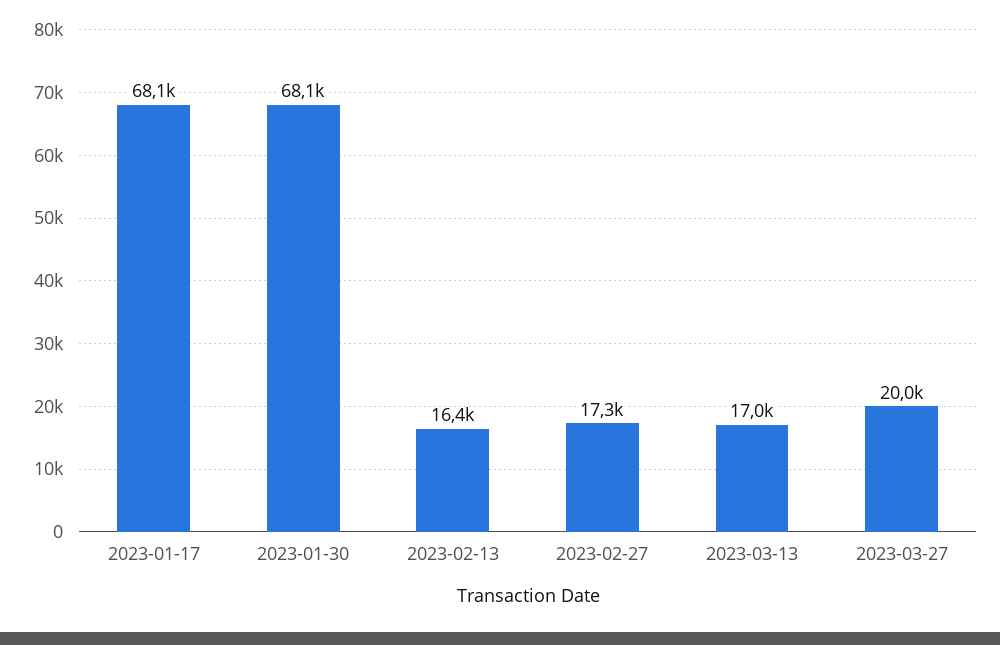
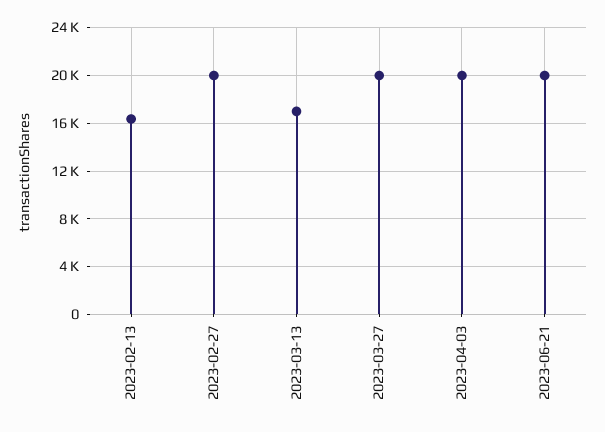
2023-01-17: 68100 -> none
2023-01-30: 68100 -> none
2023-02-27: 17300 -> 20000
2023-04-03: none -> 20000
2023-06-21: none -> 20000

